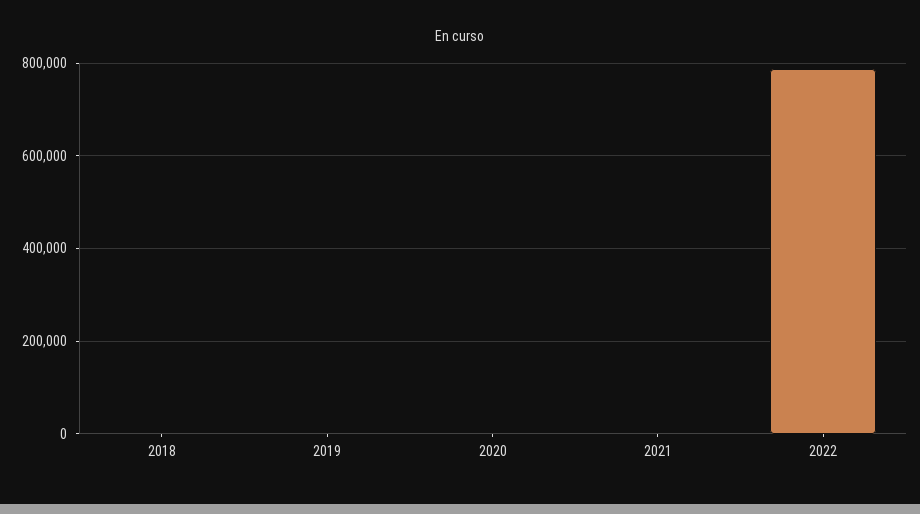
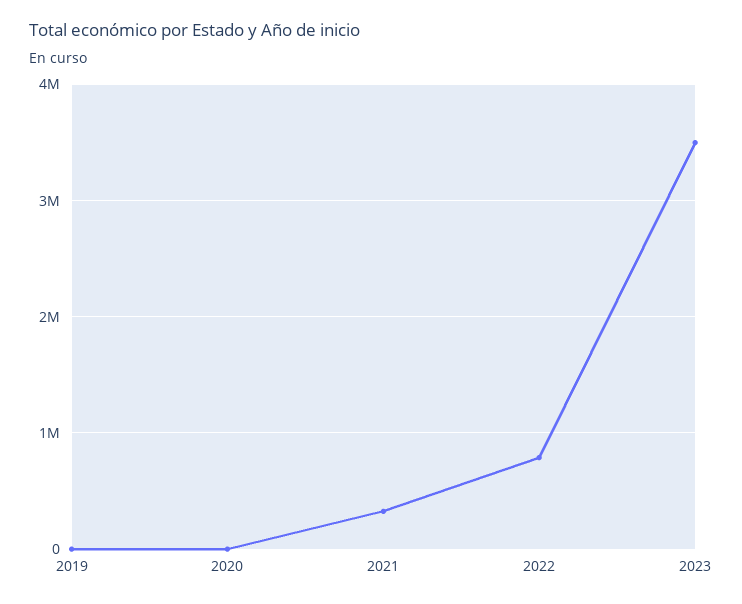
2018: 0 -> none
2021: 0 -> 300000
2023: none -> 3500000

